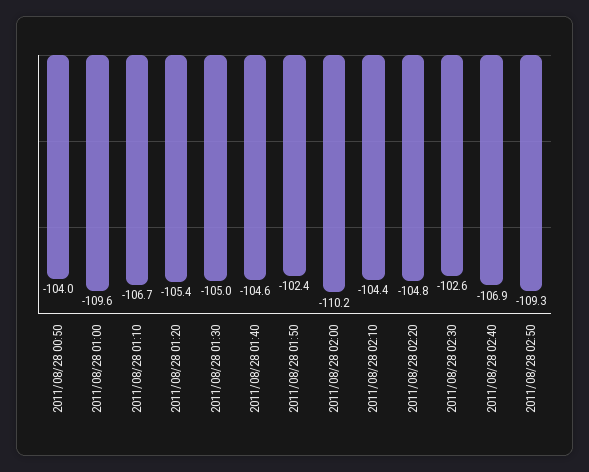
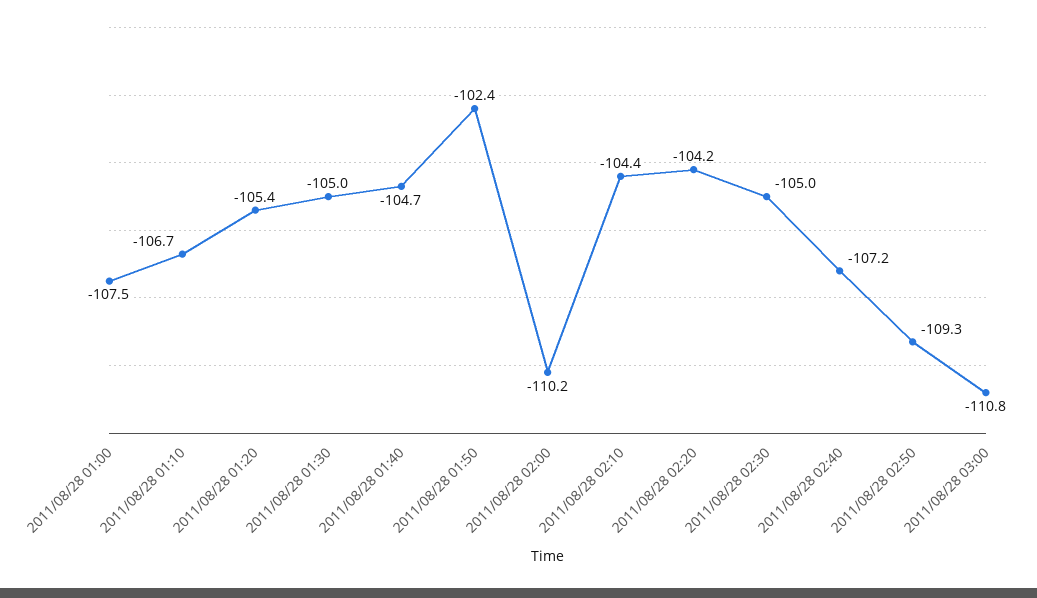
2011/08/28 00:50: -104 -> none
2011/08/28 01:00: -109.6 -> -107.5
2011/08/28 01:40: -104.6 -> -104.7
2011/08/28 02:20: -104.8 -> -104.2
2011/08/28 02:30: -102.6 -> -105
2011/08/28 02:40: -106.9 -> -107.2
2011/08/28 03:00: none -> -110.8

